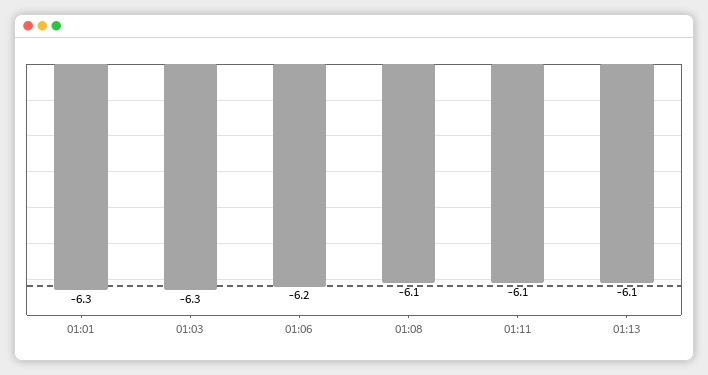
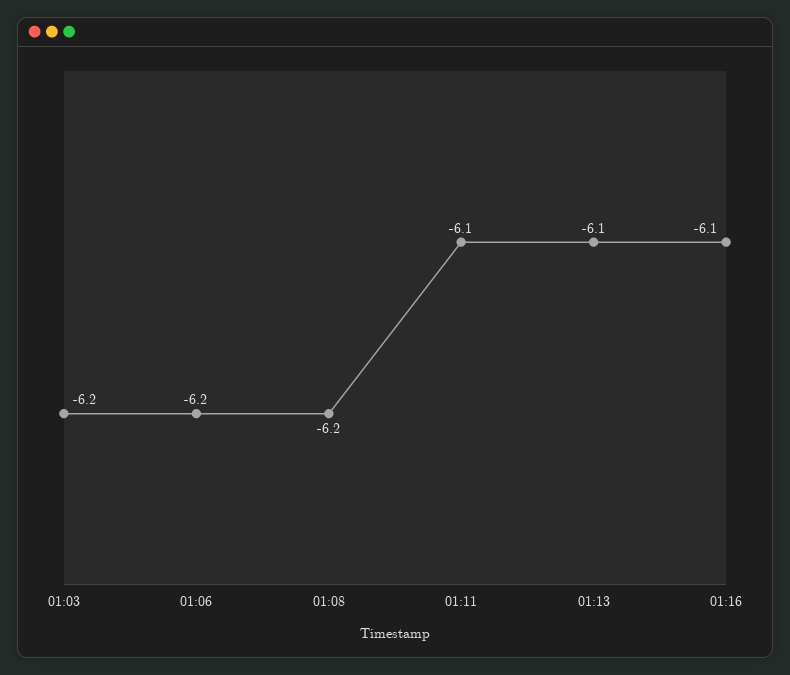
01:01: -6.3 -> none
01:03: -6.3 -> -6.2
01:08: -6.1 -> -6.2
01:16: none -> -6.1

